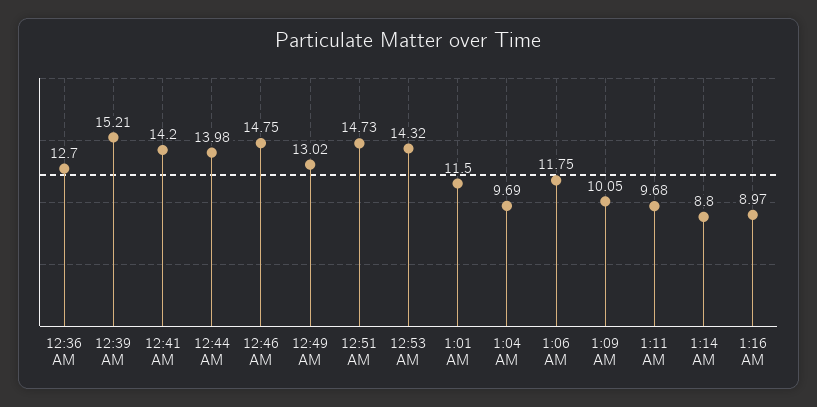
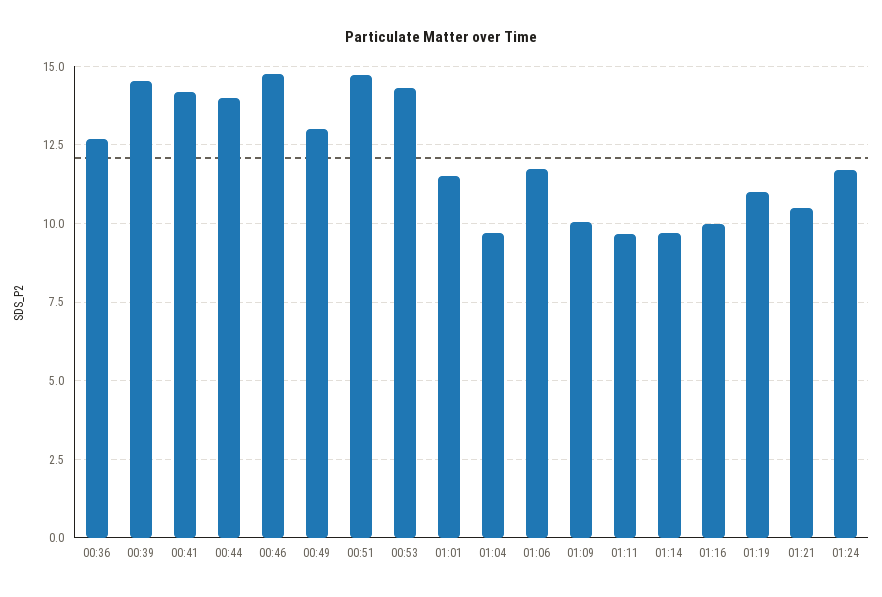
12:39 AM: 15.21 -> 14.5
1:14 AM: 8.8 -> 9.75
1:16 AM: 8.97 -> 10
01:19: none -> 11
01:21: none -> 10.5
01:24: none -> 11.75

